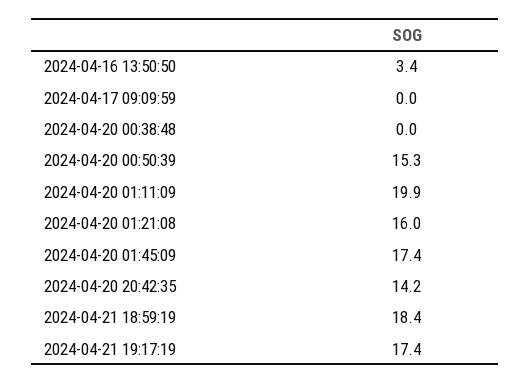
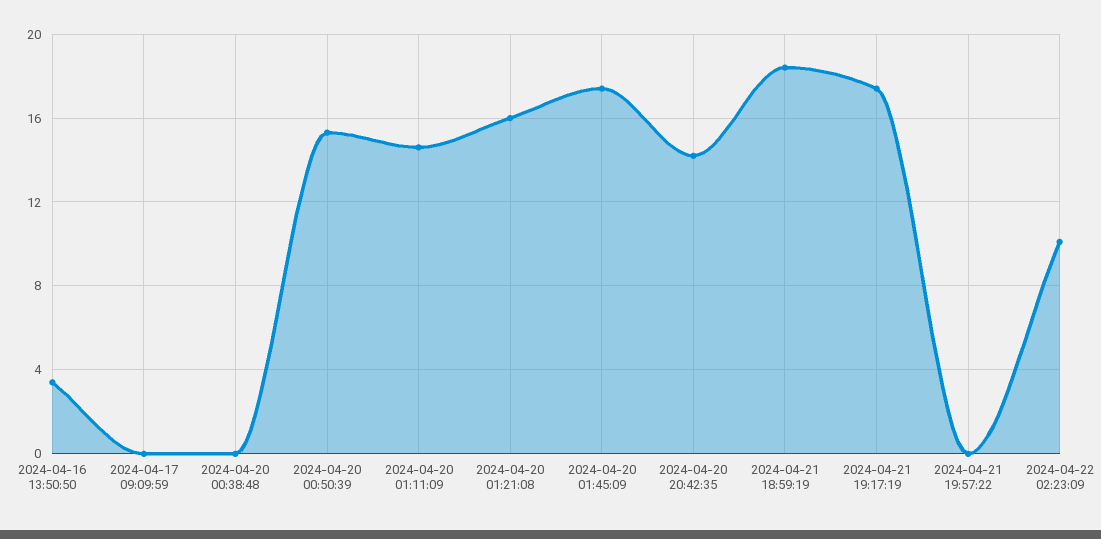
2024-04-20 01:11:09: 19.9 -> 14.5
2024-04-21 19:57:22: none -> 0
2024-04-22 02:23:09: none -> 10

